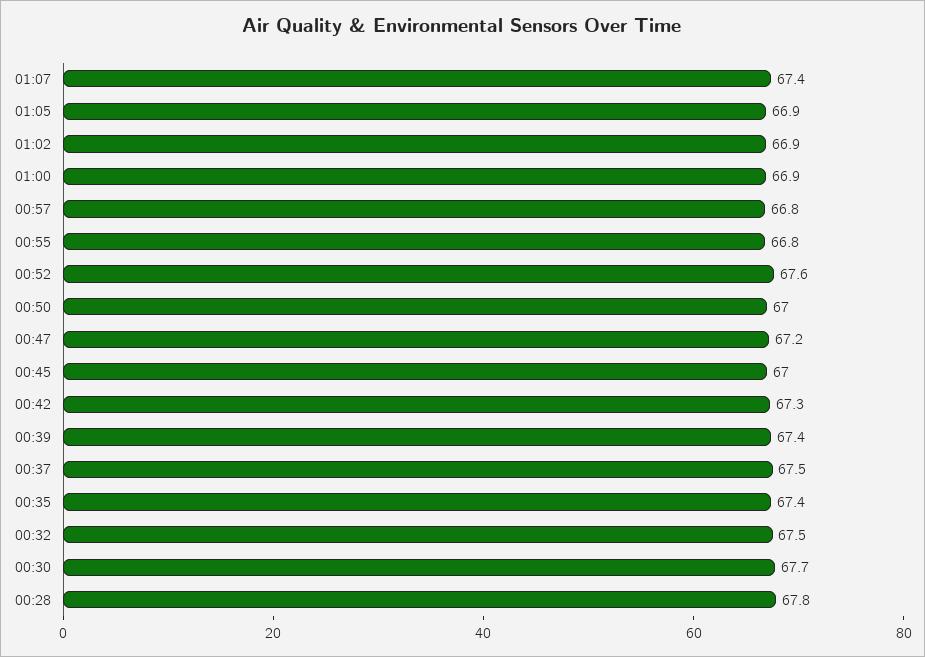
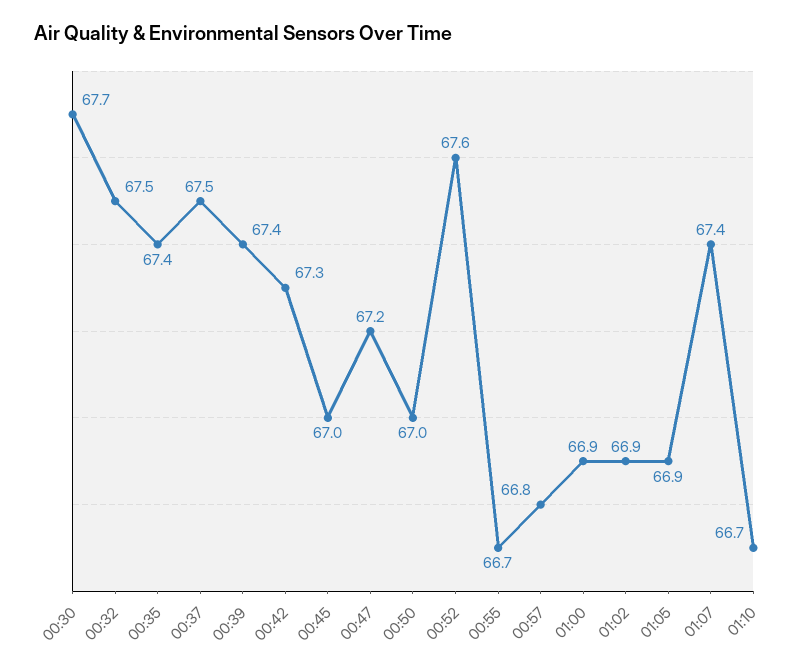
00:55: 66.8 -> 66.7
00:28: 67.8 -> none
01:10: none -> 66.7

